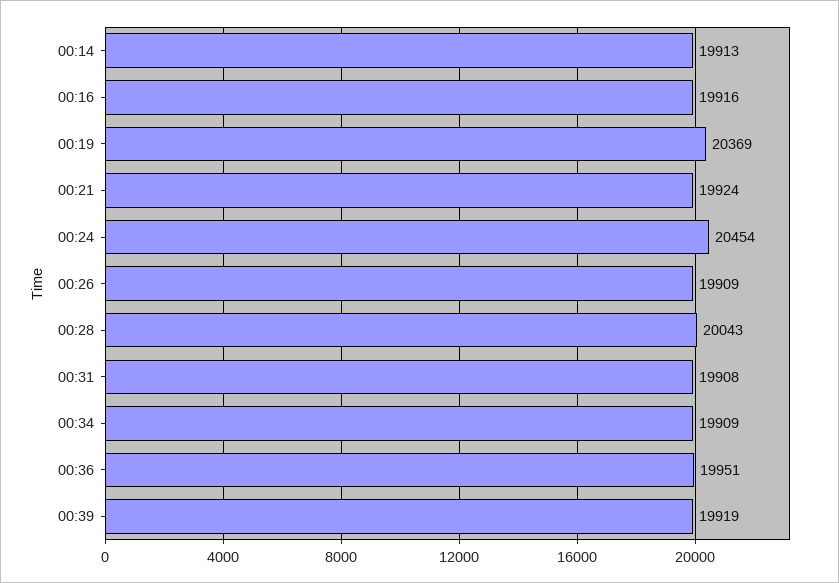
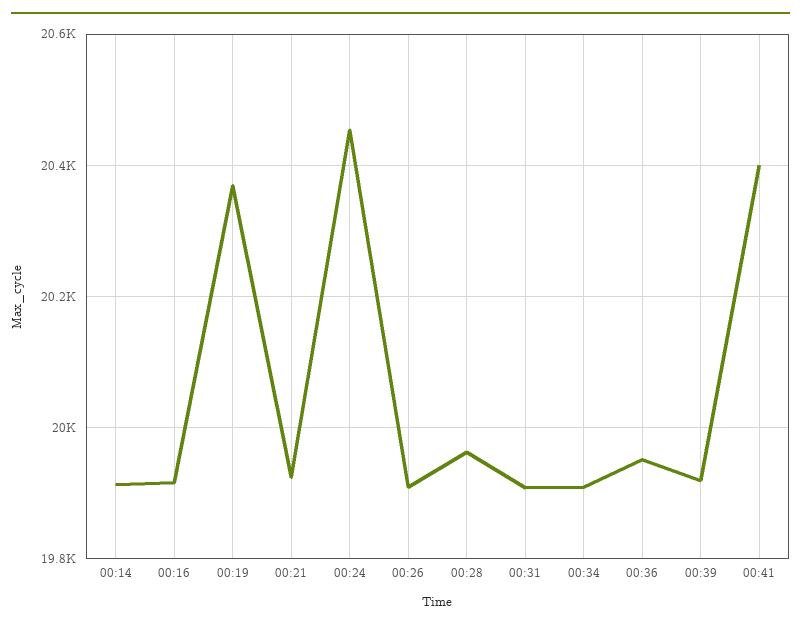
00:28: 20043 -> 19960
00:41: none -> 20400

